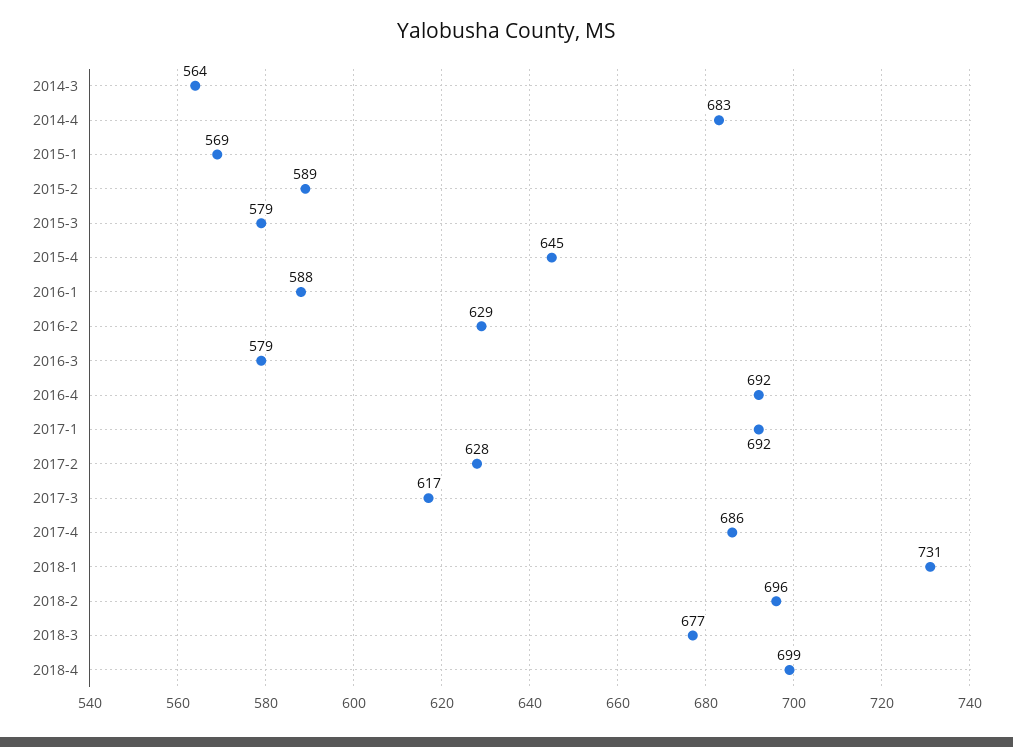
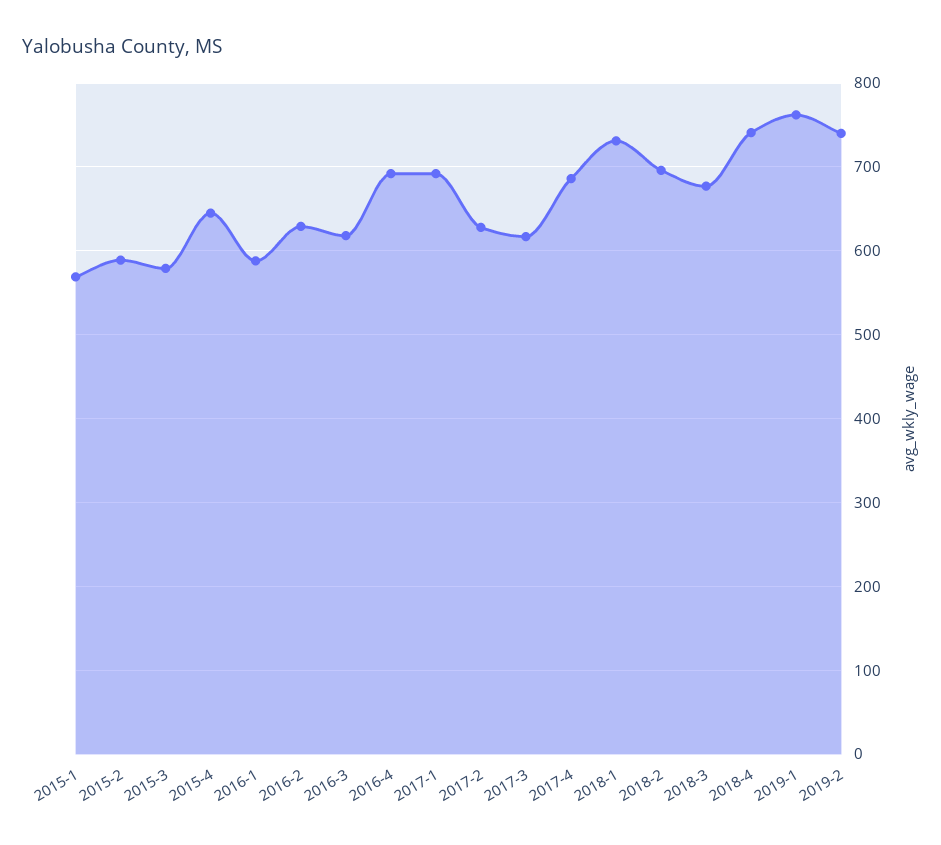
2014-3: 564 -> none
2014-4: 683 -> none
2016-3: 579 -> 620
2018-4: 699 -> 740
2019-1: none -> 760
2019-2: none -> 740

